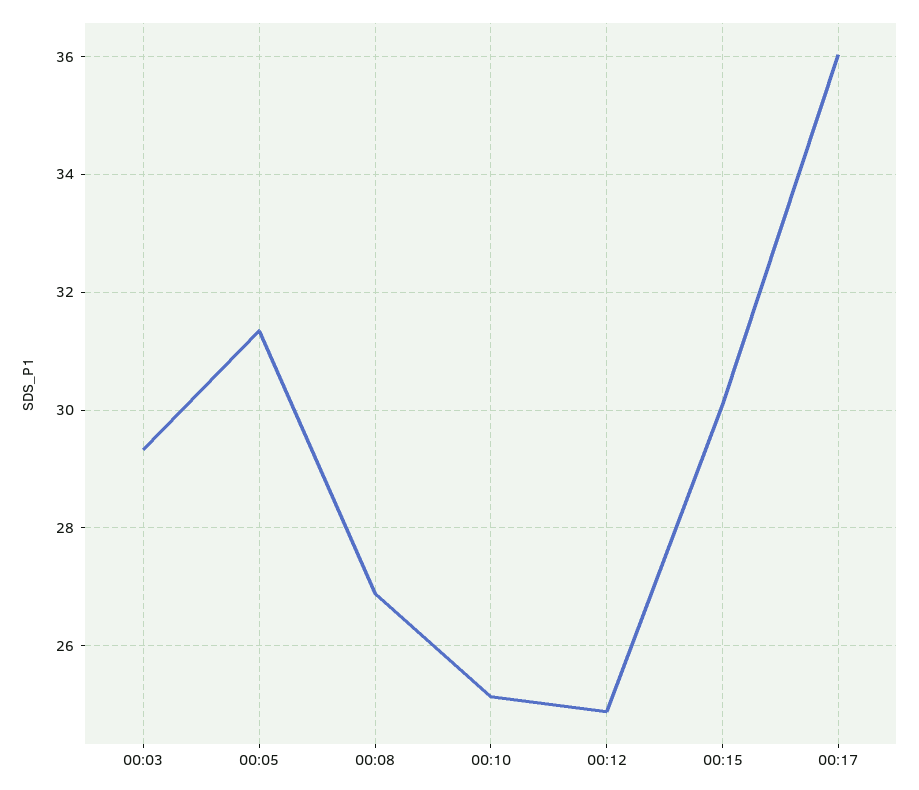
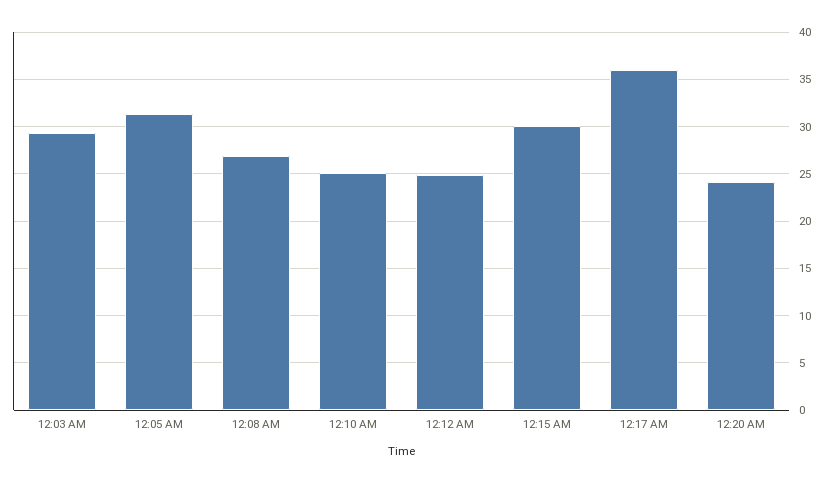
12:20 AM: none -> 24

